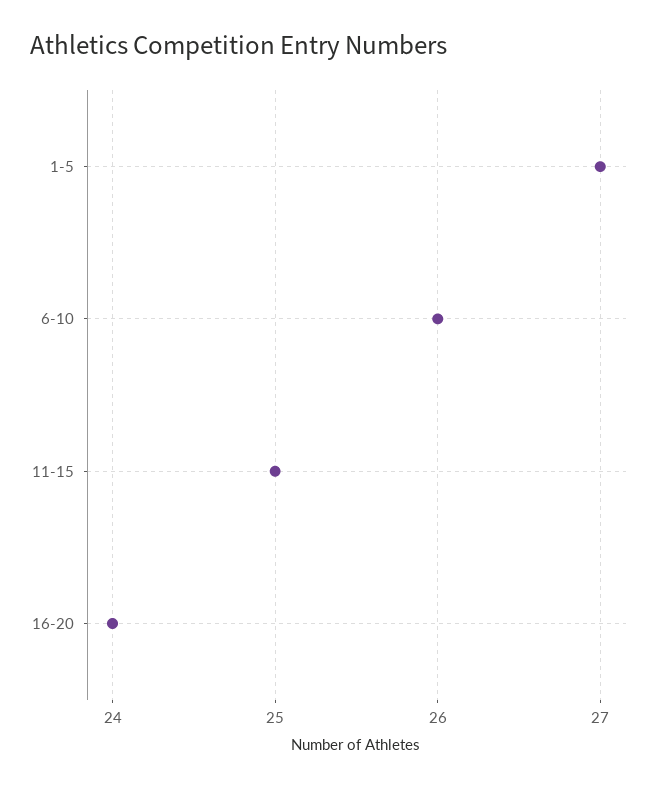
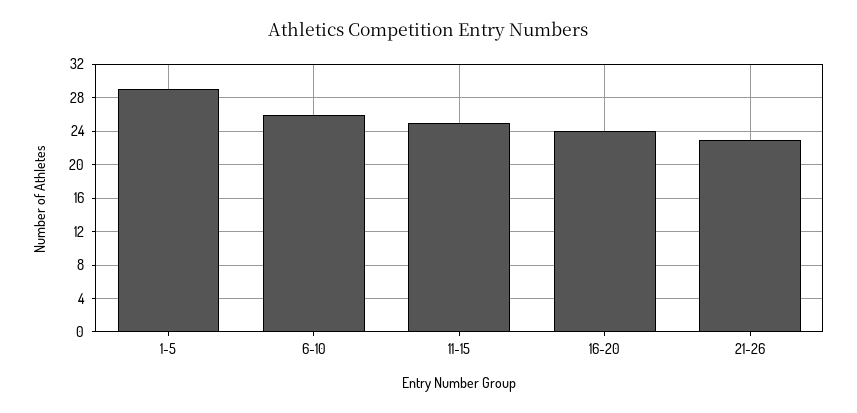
1-5: 27 -> 29
21-26: none -> 23

